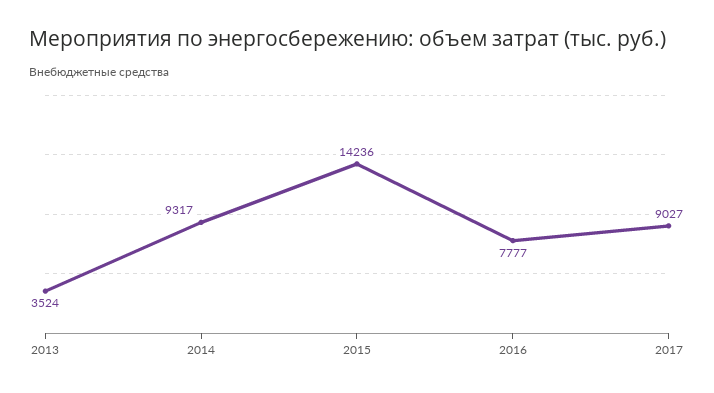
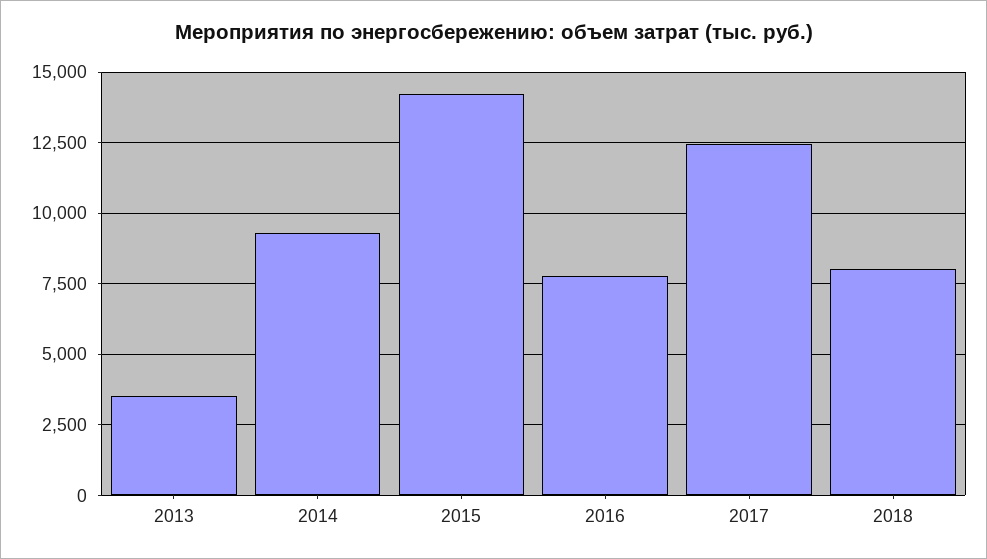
2017: 9027 -> 12500
2018: none -> 8000

